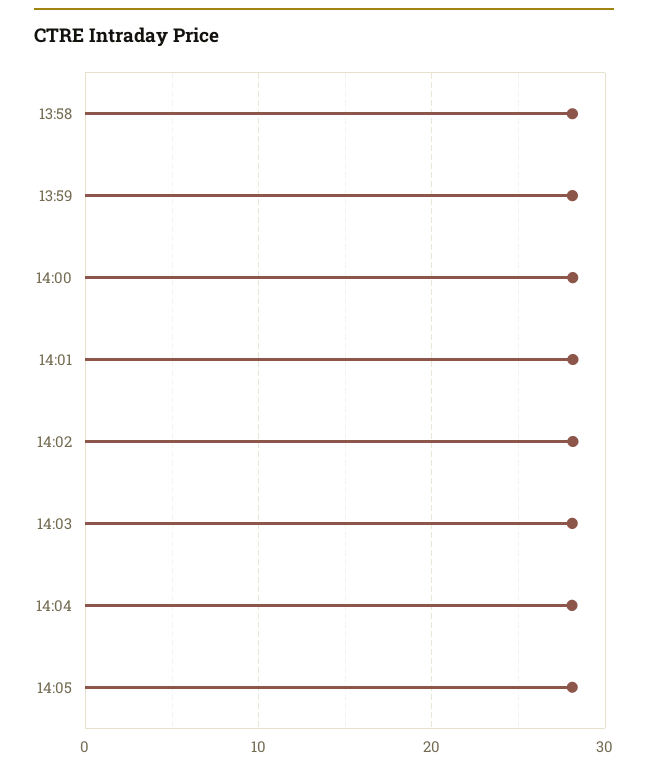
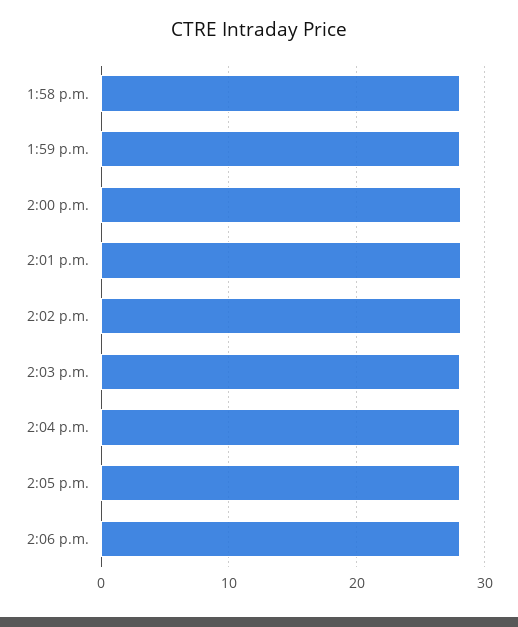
2:06 p.m.: none -> 28

